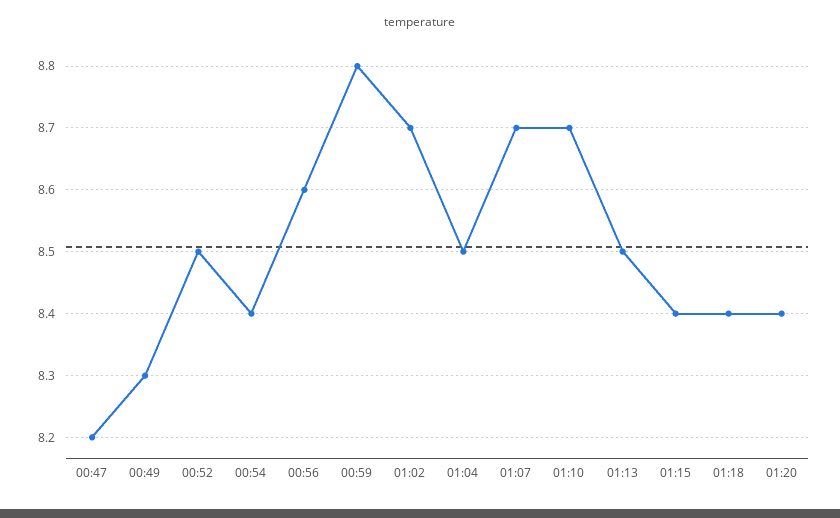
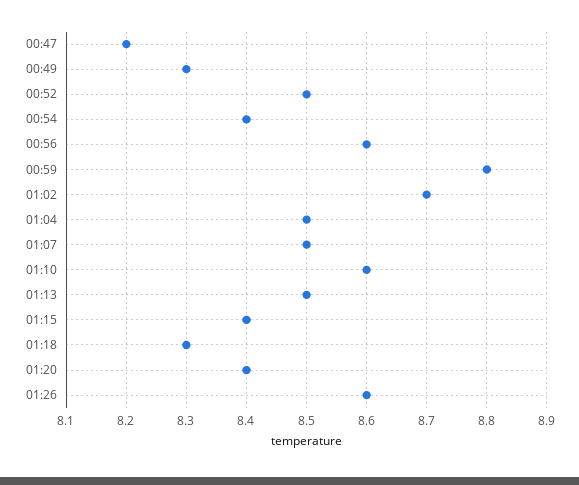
01:07: 8.7 -> 8.5
01:10: 8.7 -> 8.6
01:18: 8.4 -> 8.3
01:26: none -> 8.6

